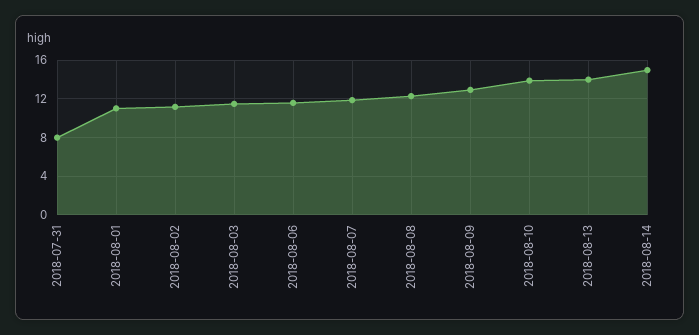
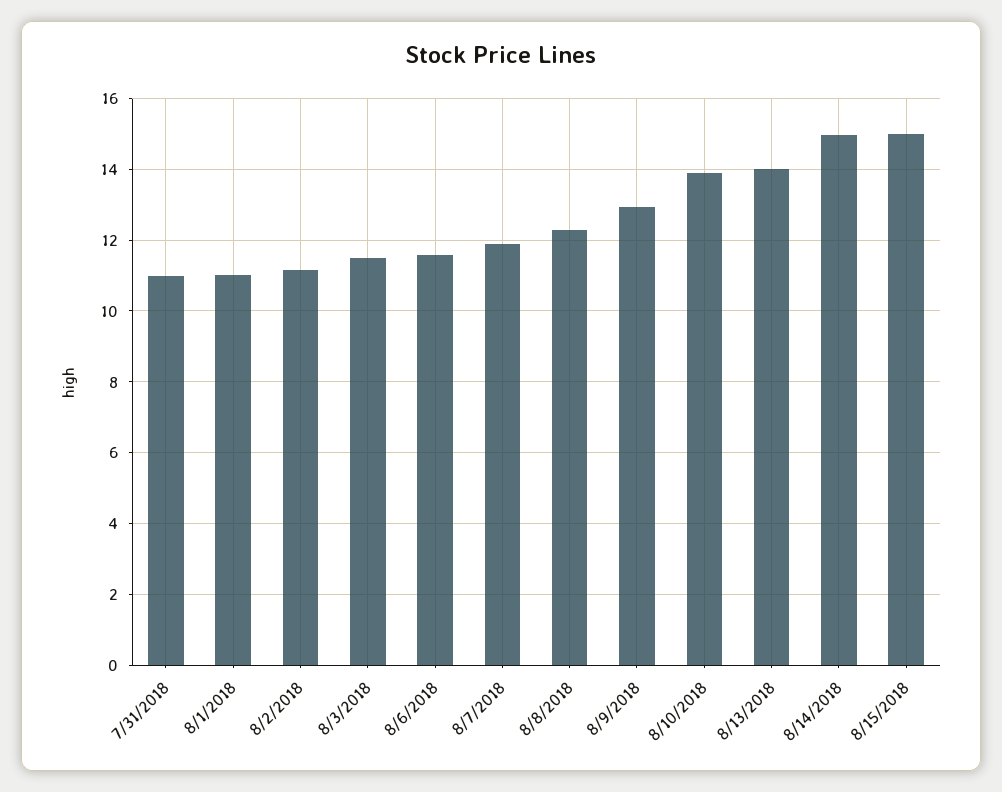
2018-07-31: 8 -> 11
8/15/2018: none -> 15

